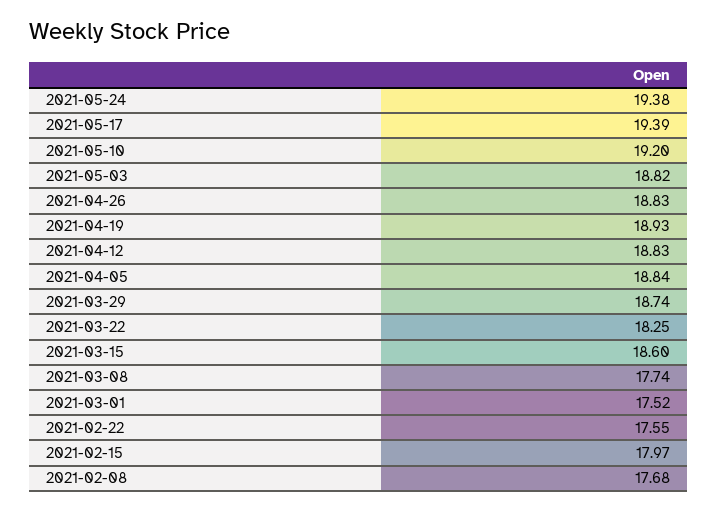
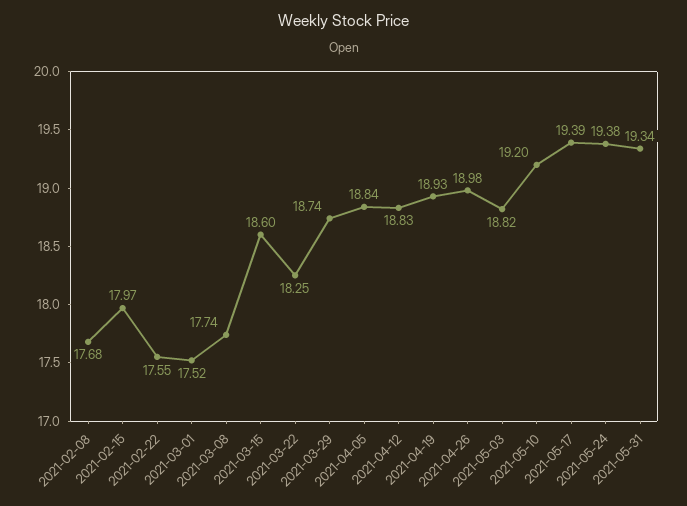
2021-04-26: 18.83 -> 18.98
2021-05-31: none -> 19.34

